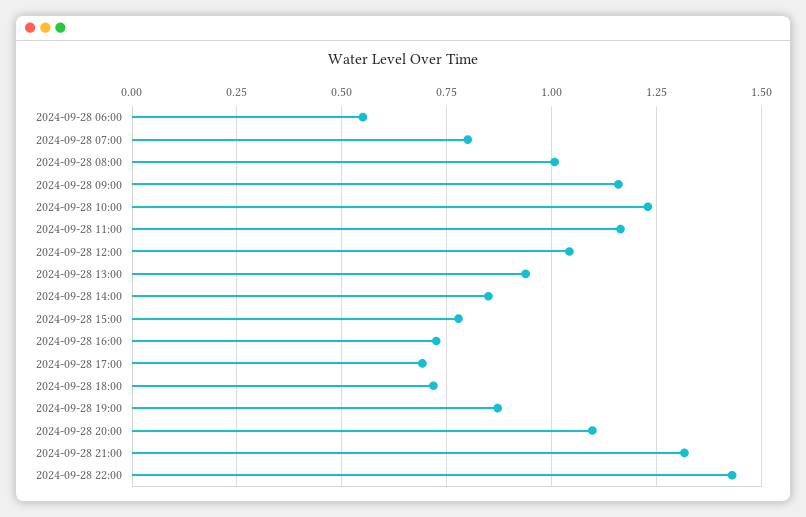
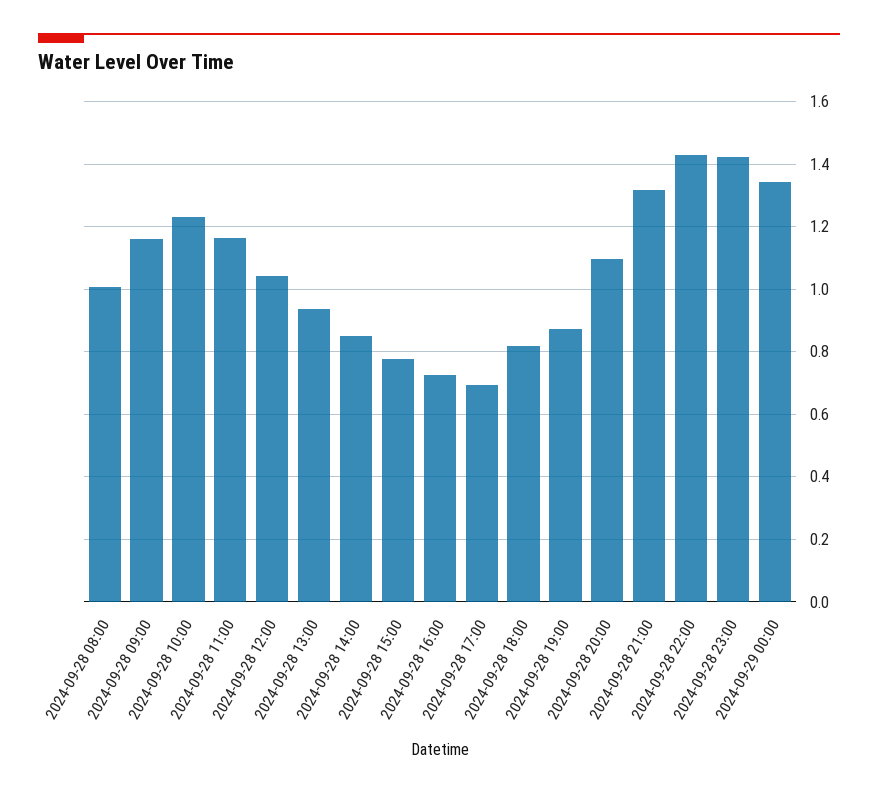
2024-09-28 06:00: 0.55 -> none
2024-09-28 07:00: 0.8 -> none
2024-09-28 18:00: 0.725 -> 0.82
2024-09-28 23:00: none -> 1.42
2024-09-29 00:00: none -> 1.34

